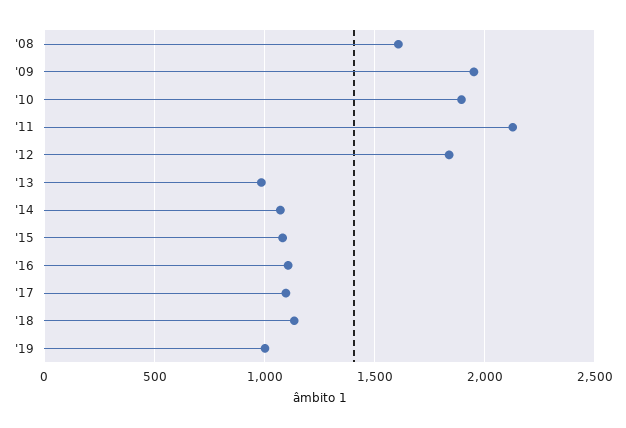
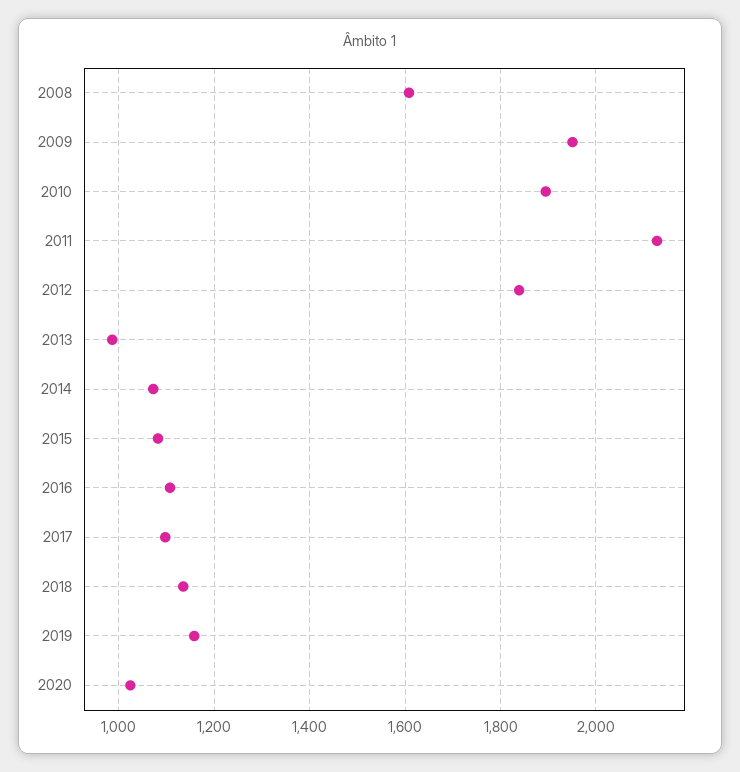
'19: 1000 -> 1160
2020: none -> 1020

